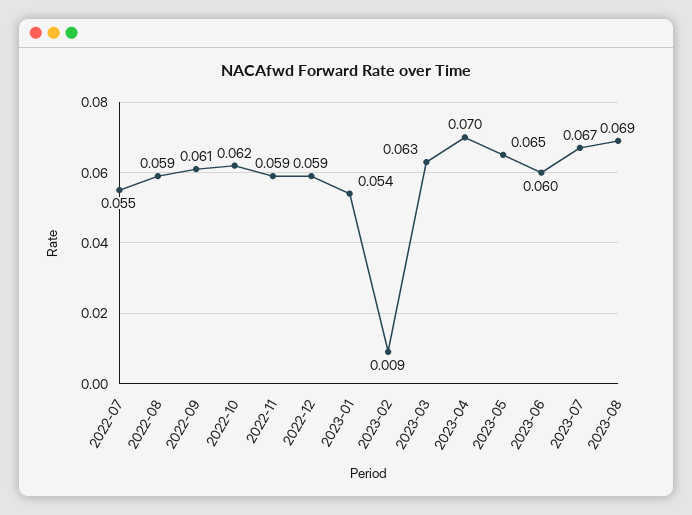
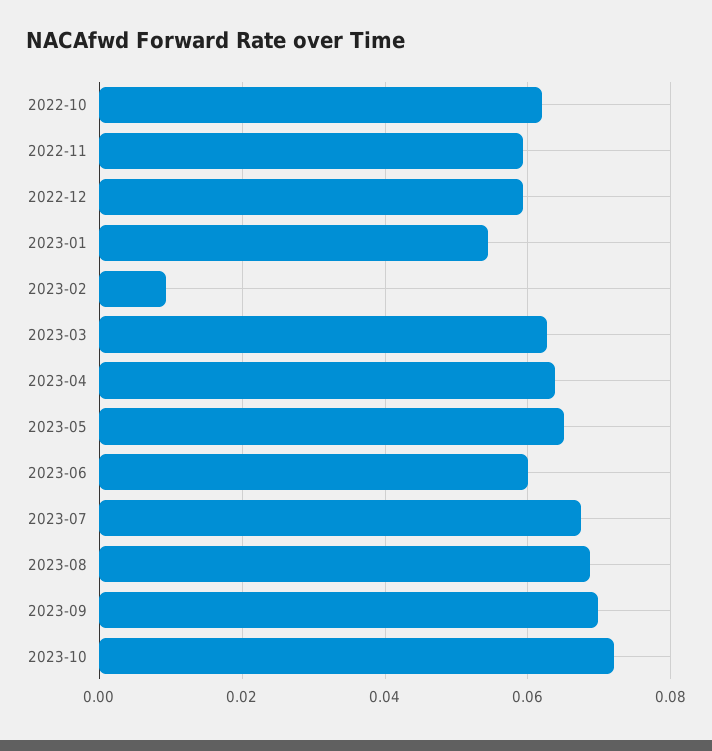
2022-07: 0.055 -> none
2022-08: 0.059 -> none
2022-09: 0.061 -> none
2023-04: 0.07 -> 0.064
2023-09: none -> 0.07
2023-10: none -> 0.072

